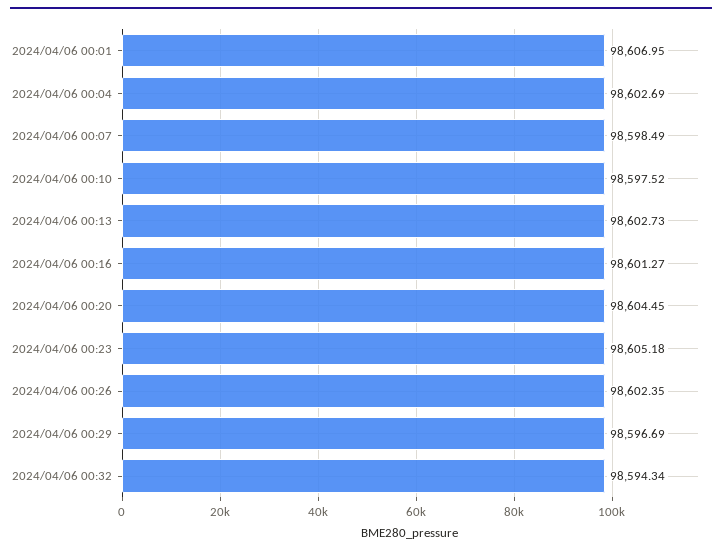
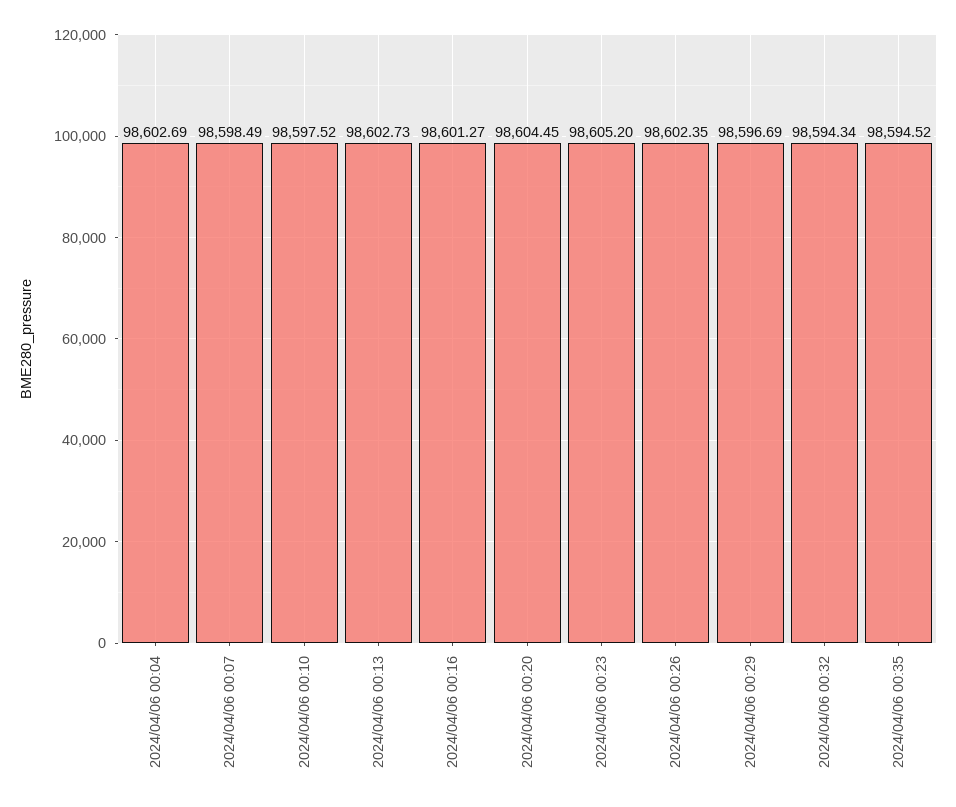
2024/04/06 00:01: 98606.95 -> none
2024/04/06 00:23: 98605.18 -> 98605.2
2024/04/06 00:35: none -> 98594.52

